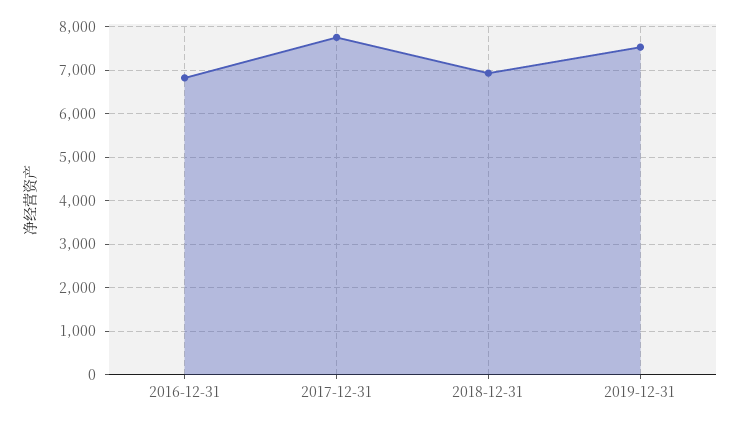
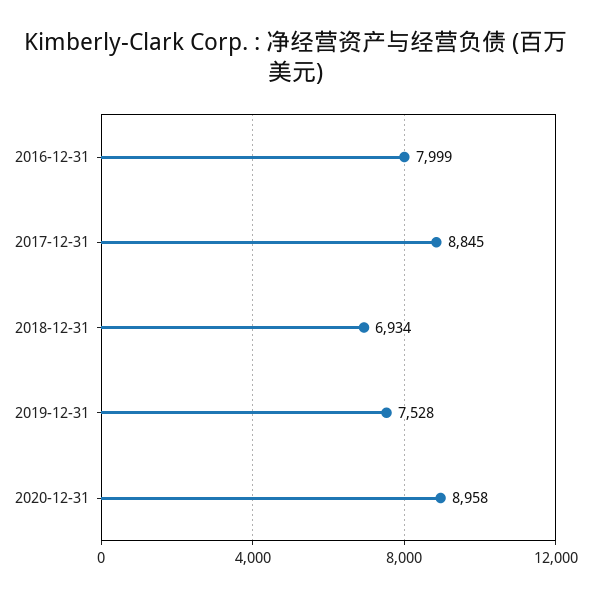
2016-12-31: 6800 -> 7999
2017-12-31: 7800 -> 8845
2020-12-31: none -> 8958

